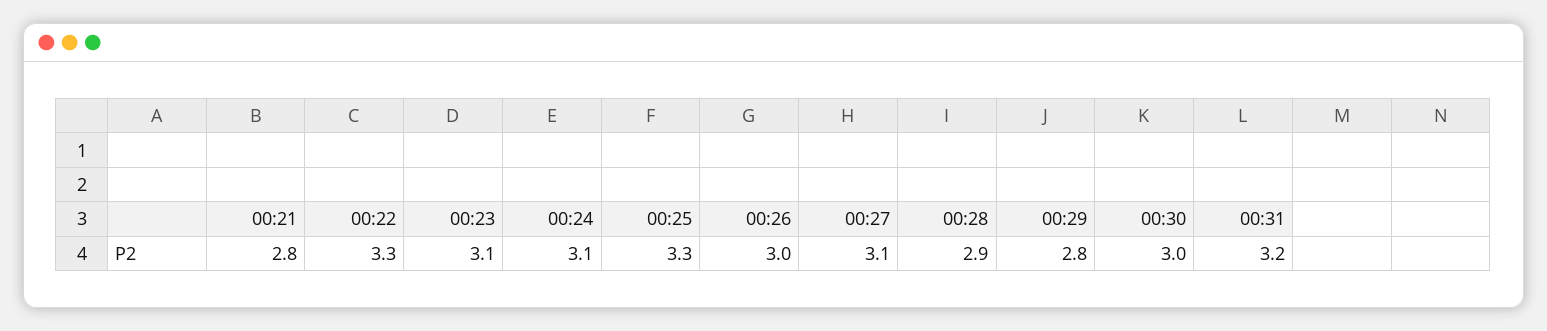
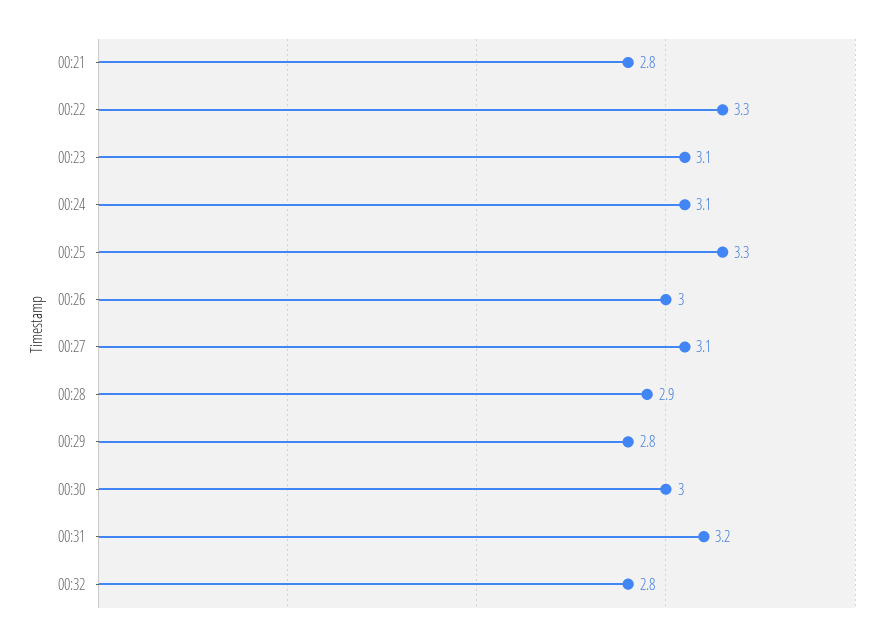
00:32: none -> 2.8

